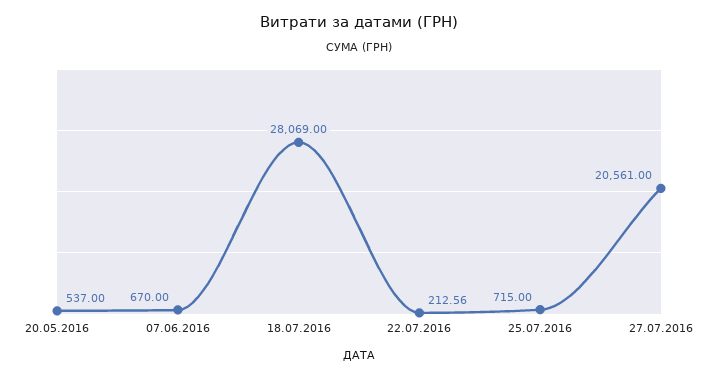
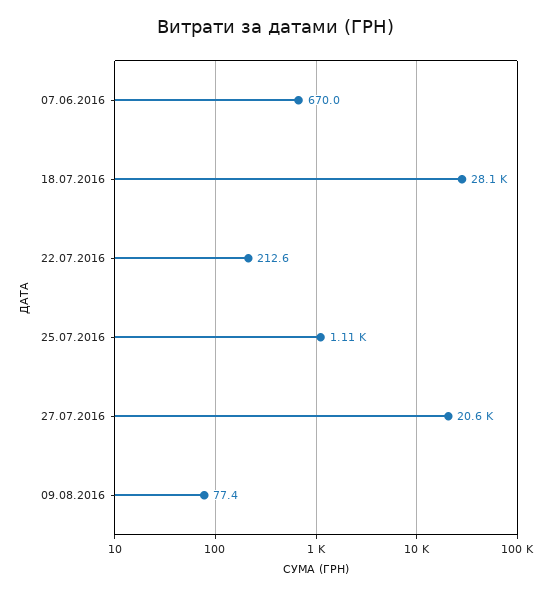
20.05.2016: 537 -> none
25.07.2016: 715 -> 1110
09.08.2016: none -> 77.4

